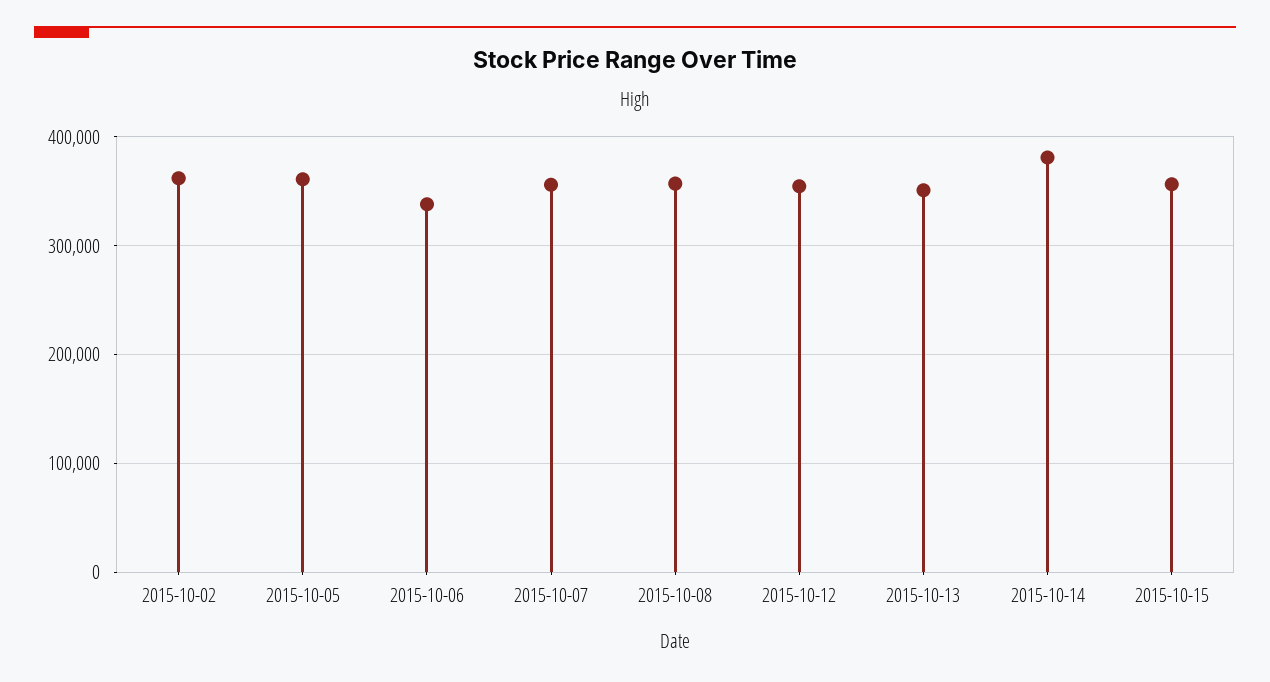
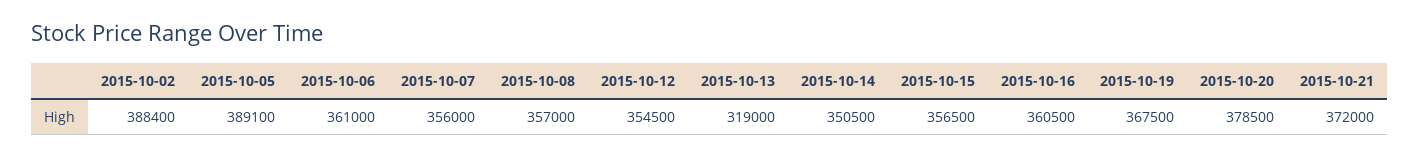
2015-10-02: 360000 -> 388400
2015-10-05: 360000 -> 389100
2015-10-06: 340000 -> 361000
2015-10-13: 350000 -> 319000
2015-10-14: 380000 -> 350500
2015-10-16: none -> 360500
2015-10-19: none -> 367500
2015-10-20: none -> 378500
2015-10-21: none -> 372000

